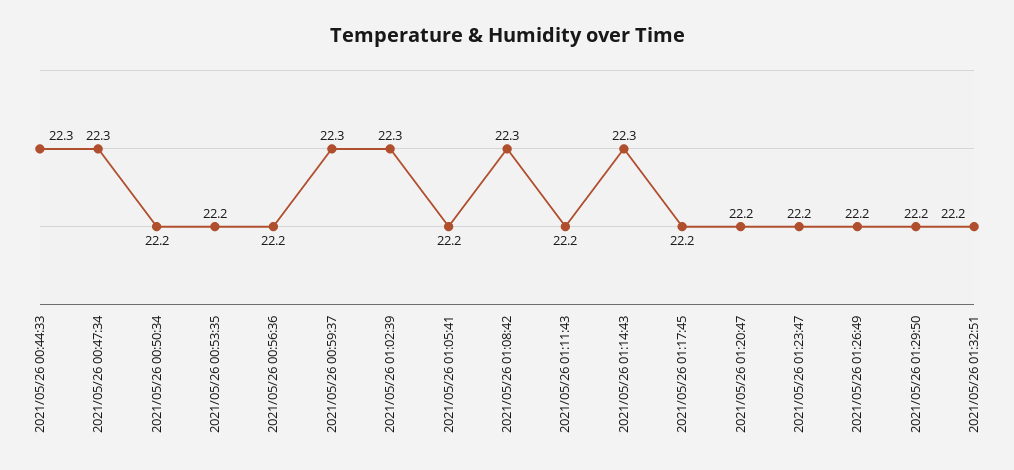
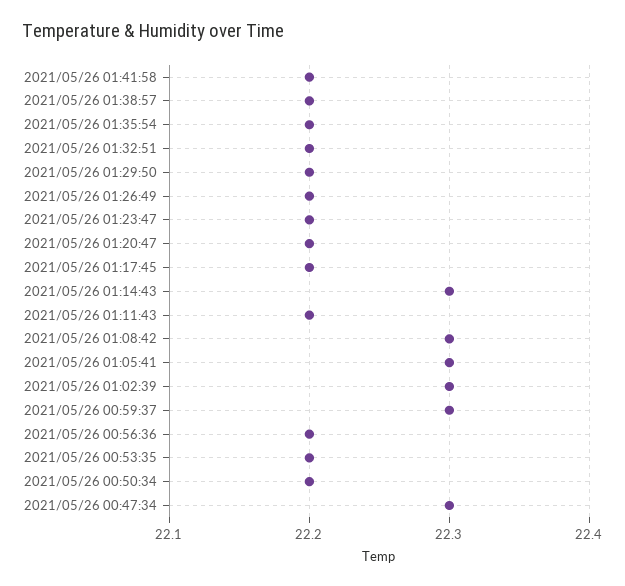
2021/05/26 00:44:33: 22.3 -> none
2021/05/26 01:05:41: 22.2 -> 22.3
2021/05/26 01:41:58: none -> 22.2
2021/05/26 01:38:57: none -> 22.2
2021/05/26 01:35:54: none -> 22.2

